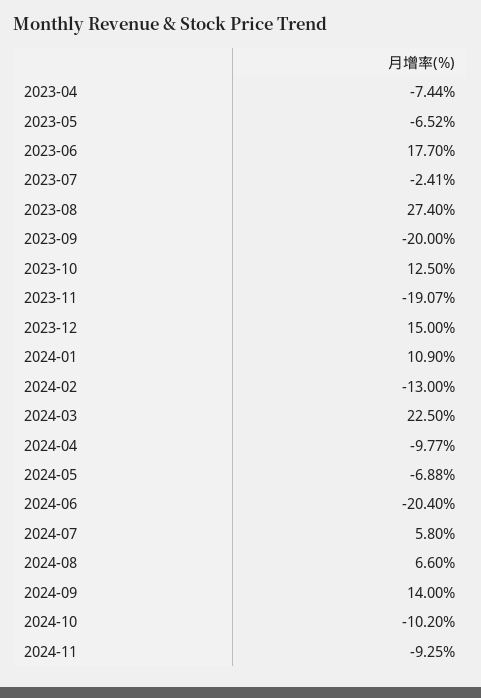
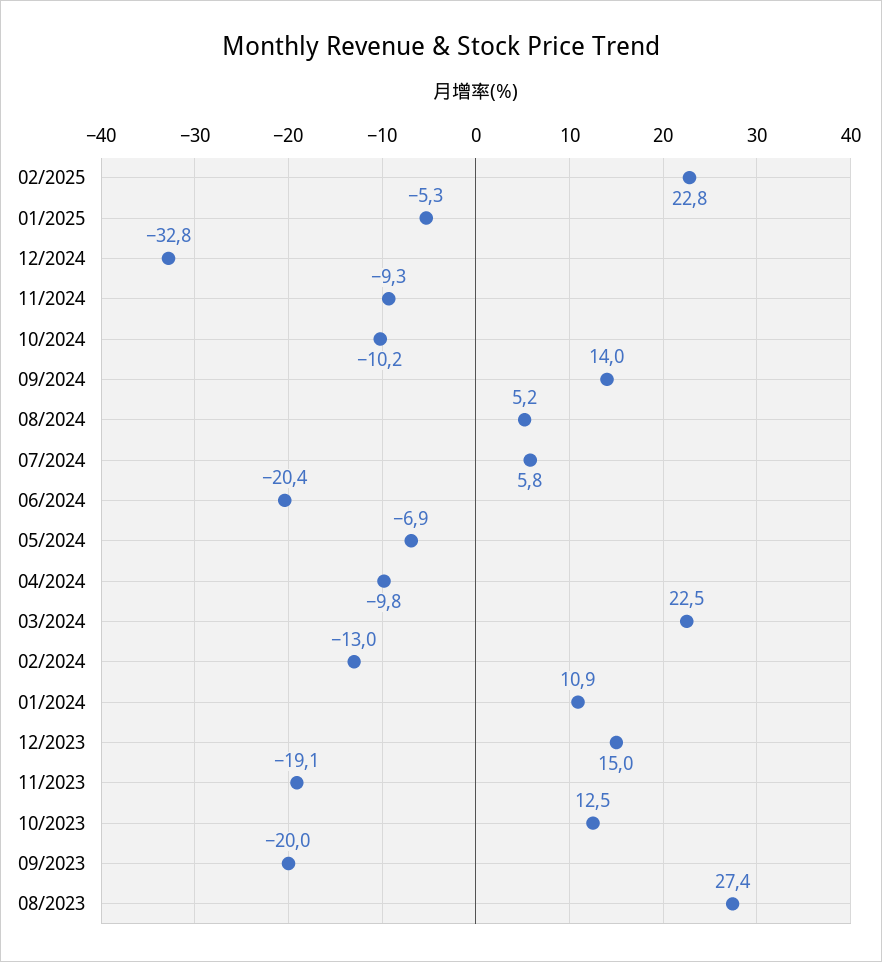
2023-04: -7.44 -> none
2023-05: -6.52 -> none
2023-06: 17.7 -> none
2023-07: -2.41 -> none
2024-08: 6.6 -> 5.2
02/2025: none -> 22.8
01/2025: none -> -5.3
12/2024: none -> -32.8

